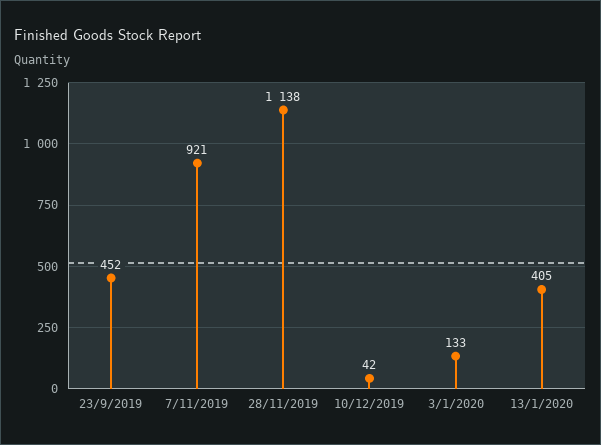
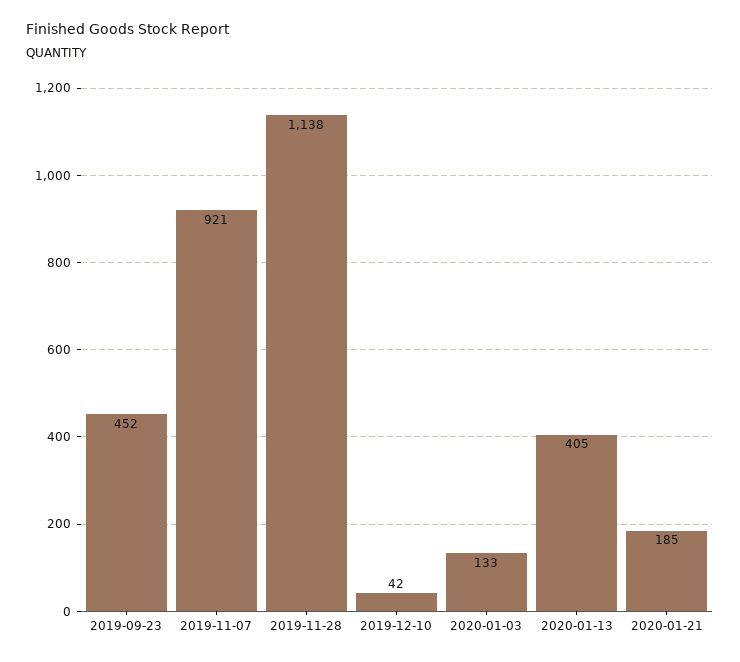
2020-01-21: none -> 185

